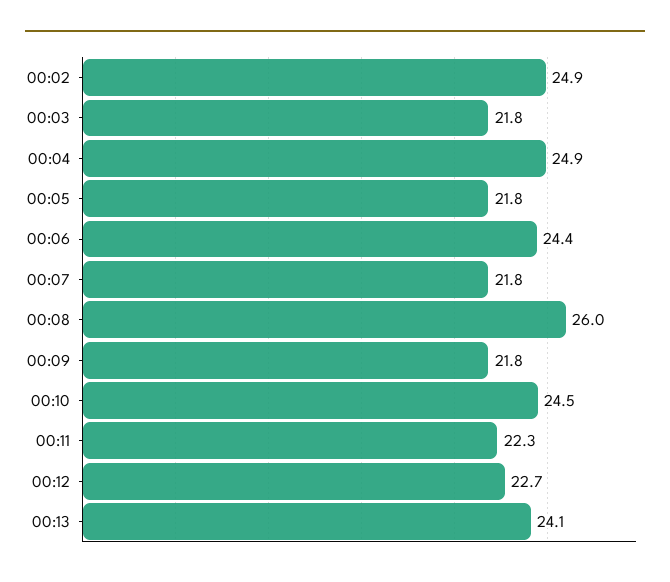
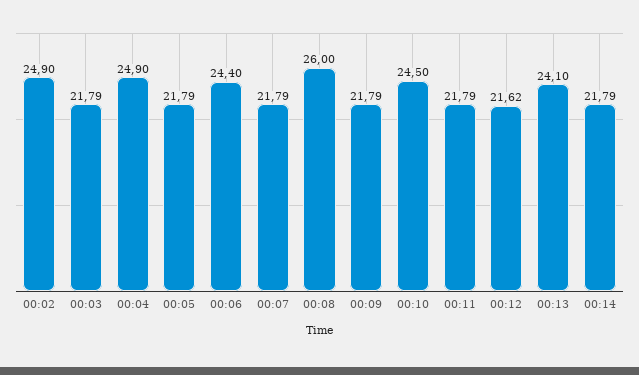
00:11: 22.3 -> 21.79
00:12: 22.7 -> 21.62
00:14: none -> 21.79

